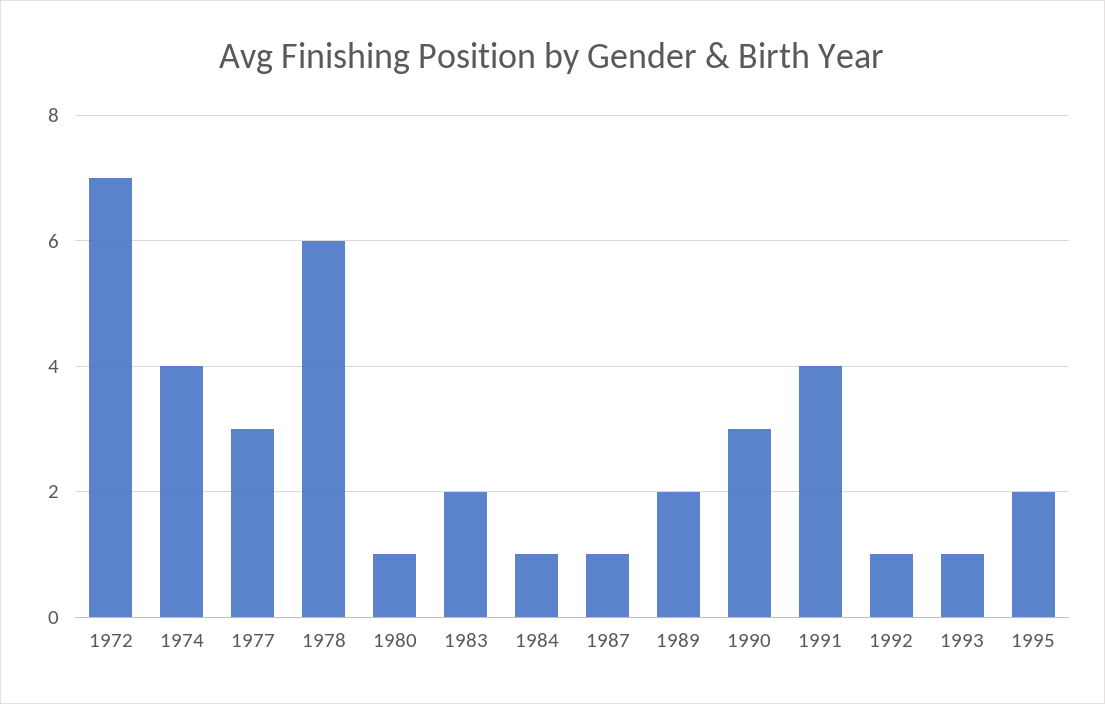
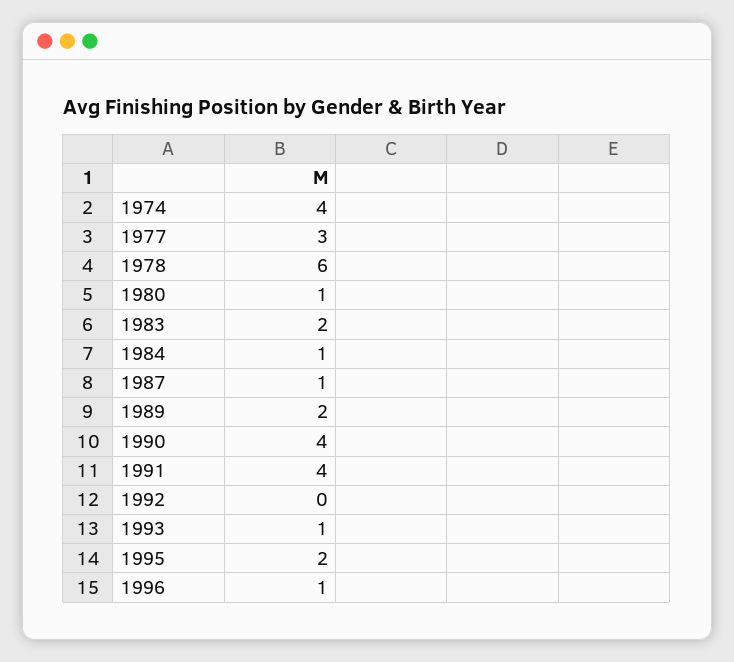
1972: 7 -> none
1990: 3 -> 4
1992: 1 -> 0
1996: none -> 1

